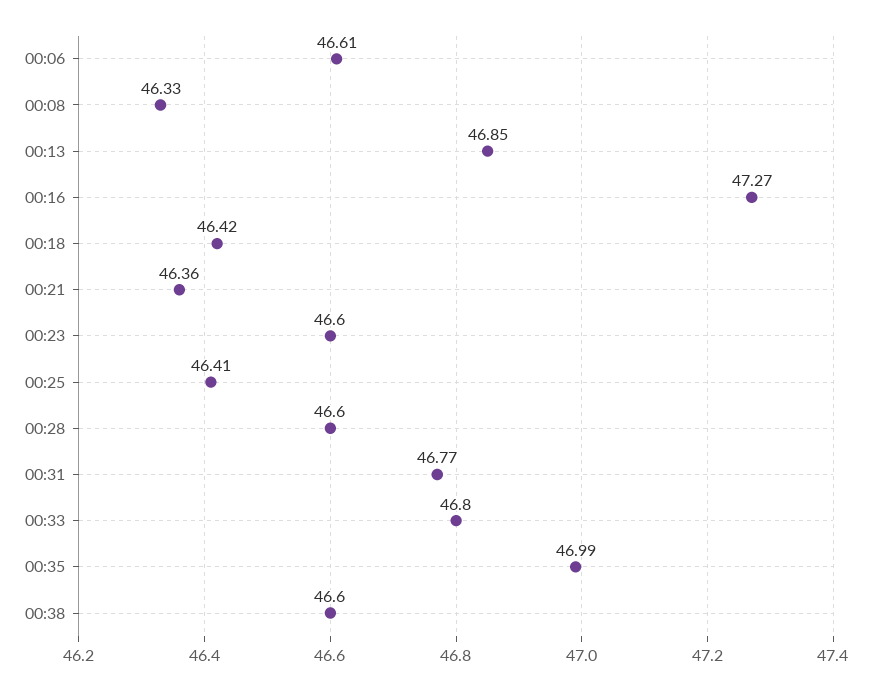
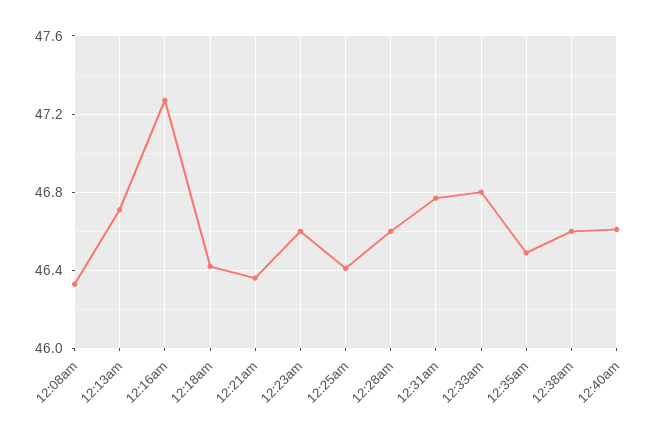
00:06: 46.61 -> none
00:13: 46.85 -> 46.7
00:35: 46.99 -> 46.5
12:40am: none -> 46.6

